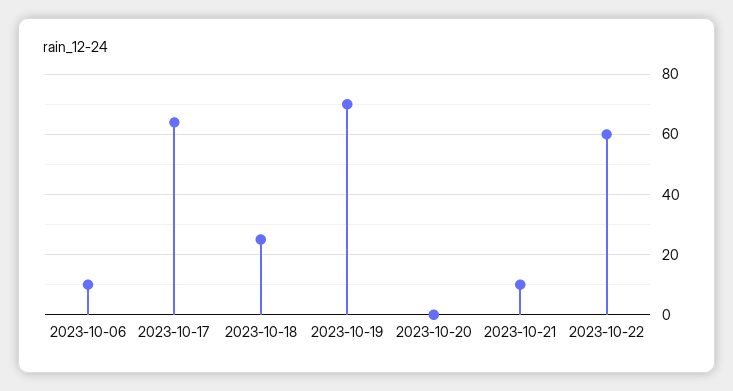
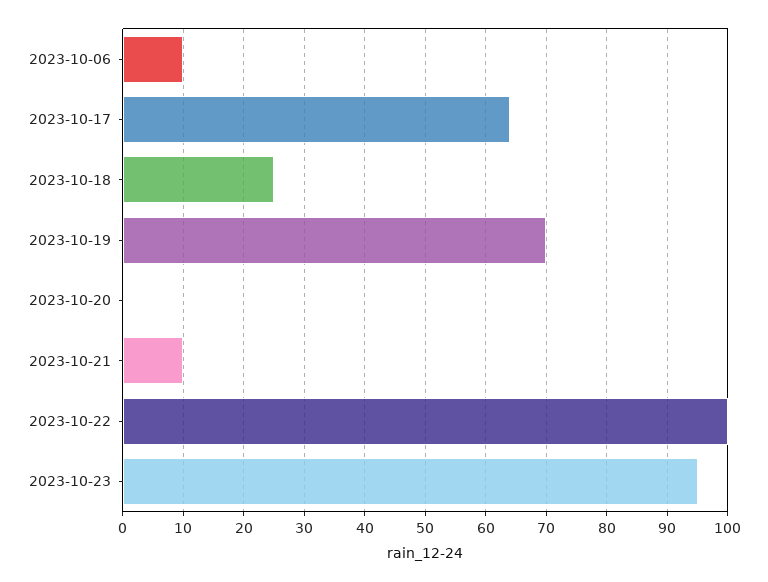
2023-10-22: 60 -> 100
2023-10-23: none -> 95

